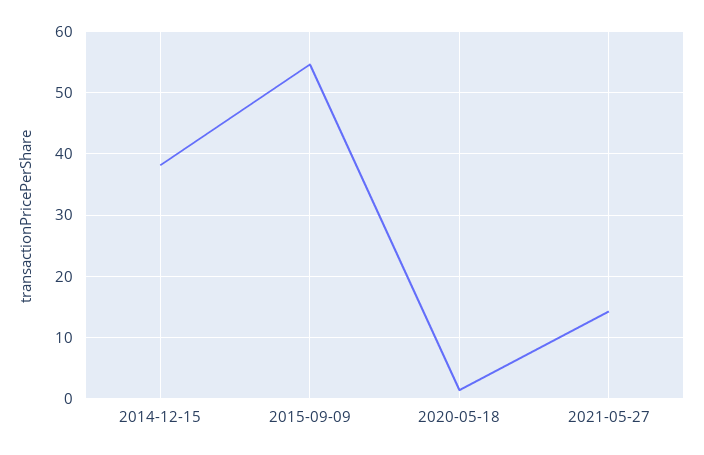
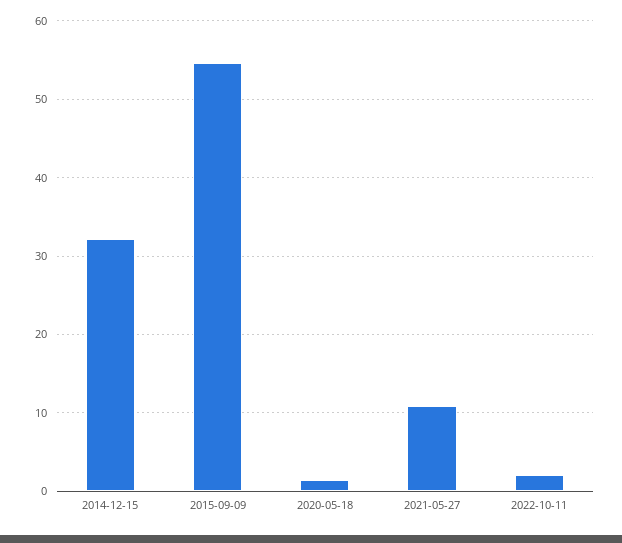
2014-12-15: 38 -> 32
2021-05-27: 14 -> 11
2022-10-11: none -> 2

